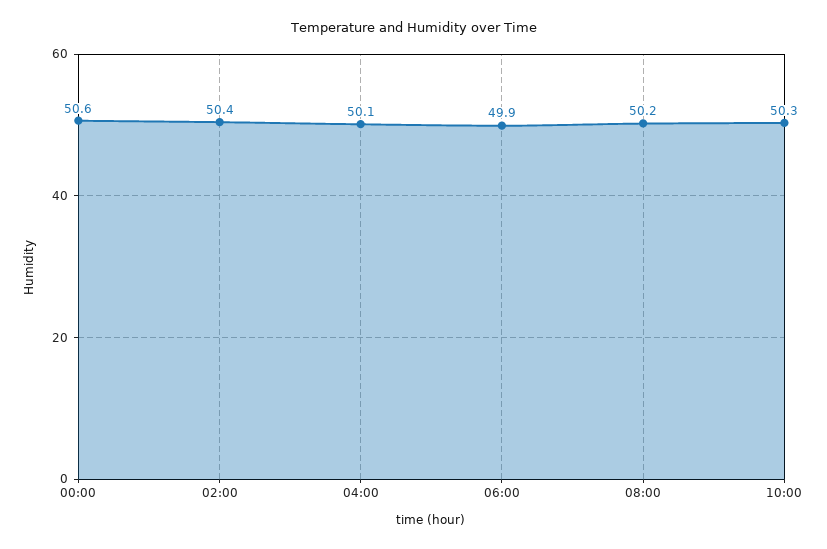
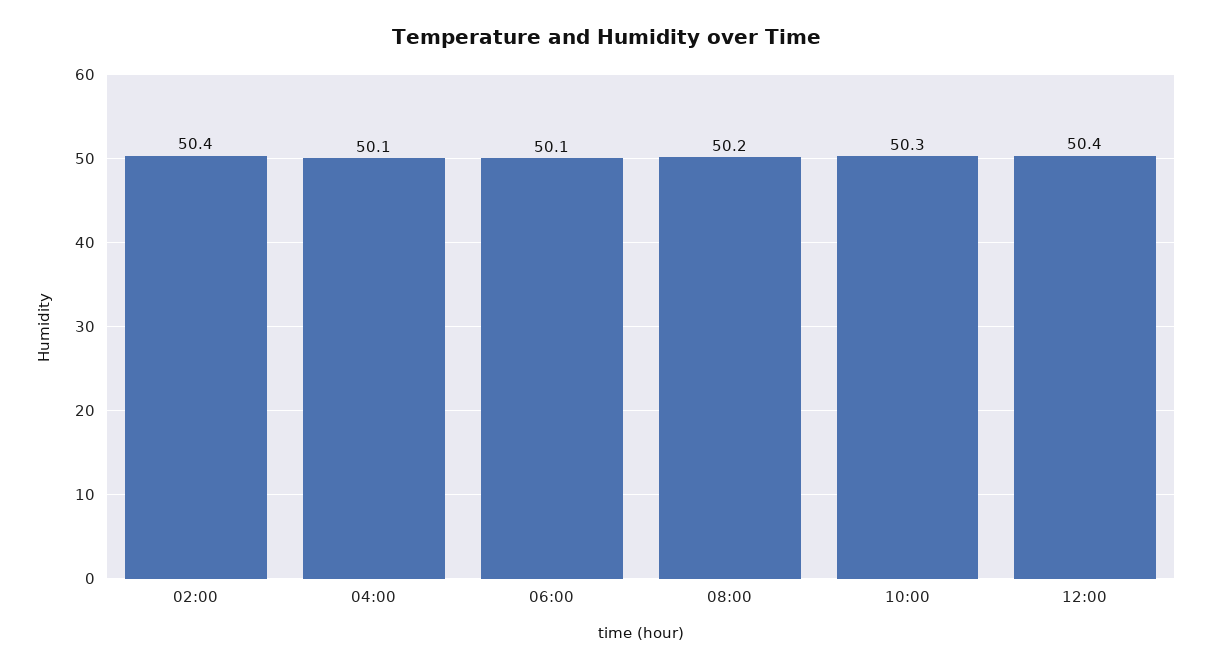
00:00: 50.6 -> none
06:00: 49.9 -> 50.1
12:00: none -> 50.4

